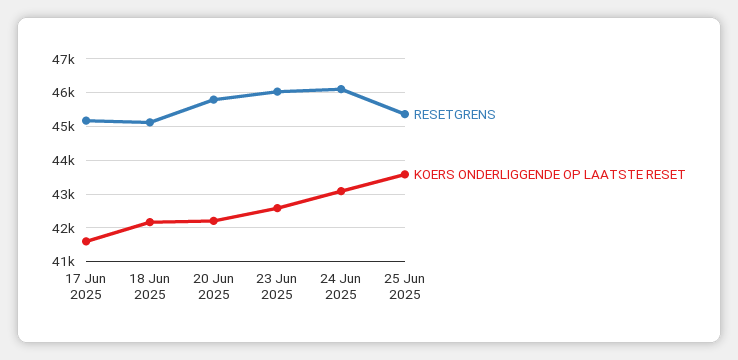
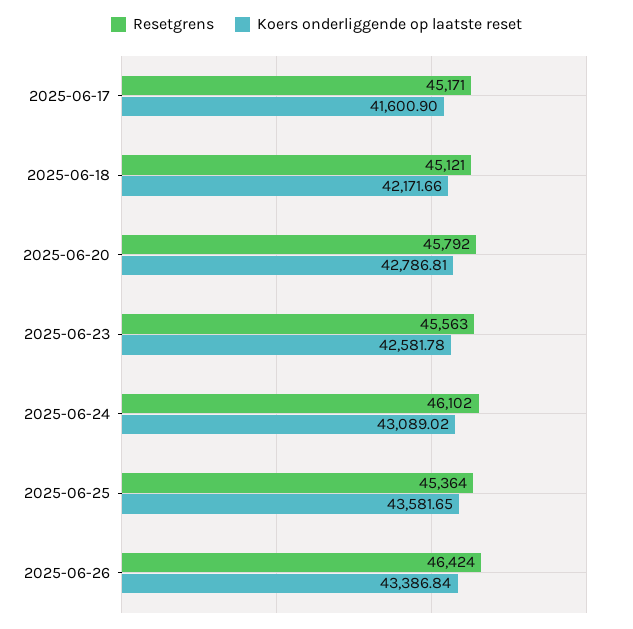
KOERS ONDERLIGGENDE OP LAATSTE RESET, 20 Jun 2025: 42200 -> 42786.81
RESETGRENS, 23 Jun 2025: 46000 -> 45563
RESETGRENS, 2025-06-26: none -> 46424
KOERS ONDERLIGGENDE OP LAATSTE RESET, 2025-06-26: none -> 43386.84

